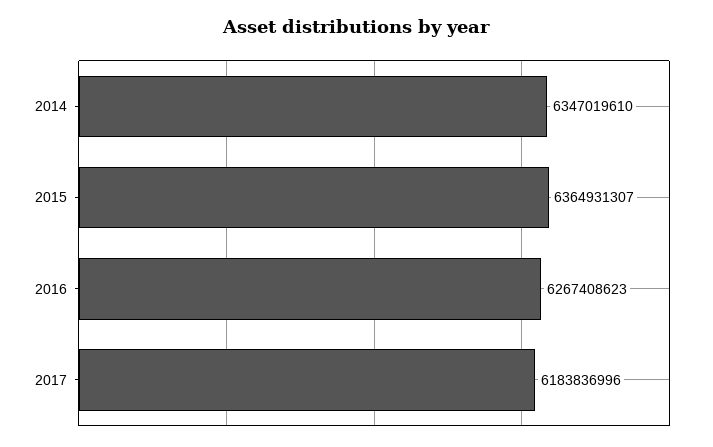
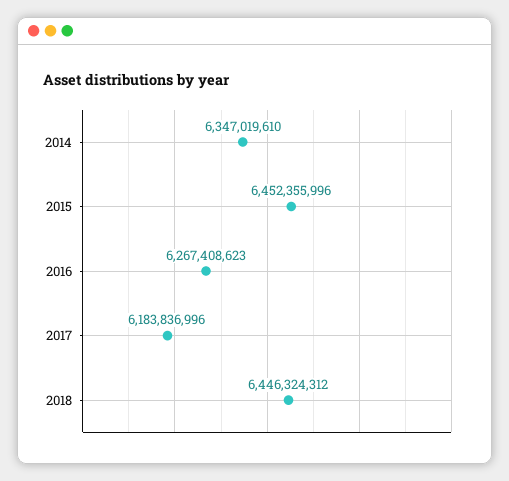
2015: 6364931307 -> 6452355996
2018: none -> 6446324312

